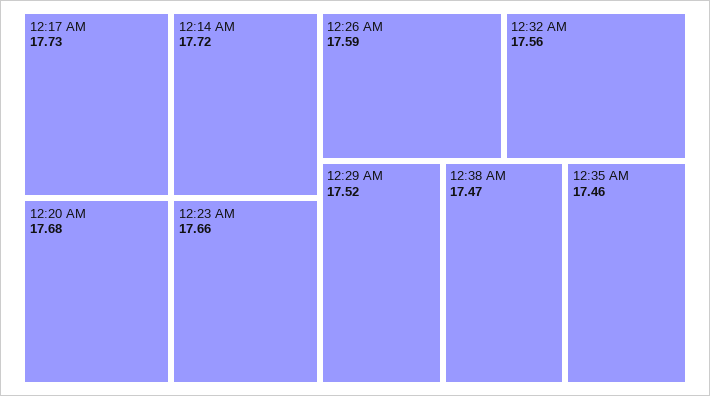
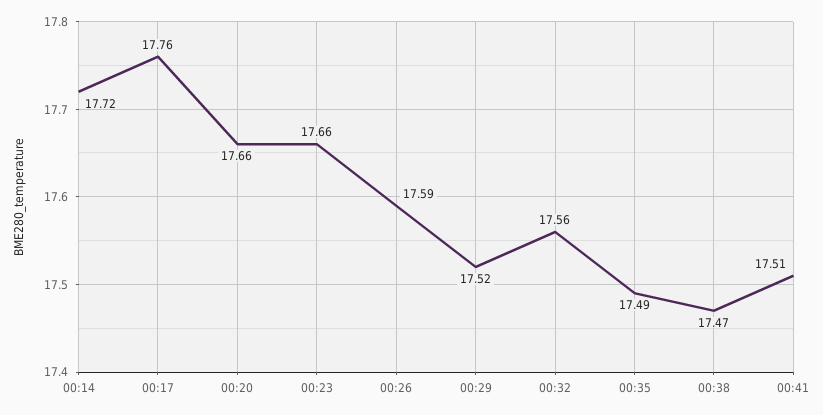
12:17 AM: 17.73 -> 17.76
12:20 AM: 17.68 -> 17.66
12:35 AM: 17.46 -> 17.49
00:41: none -> 17.51

